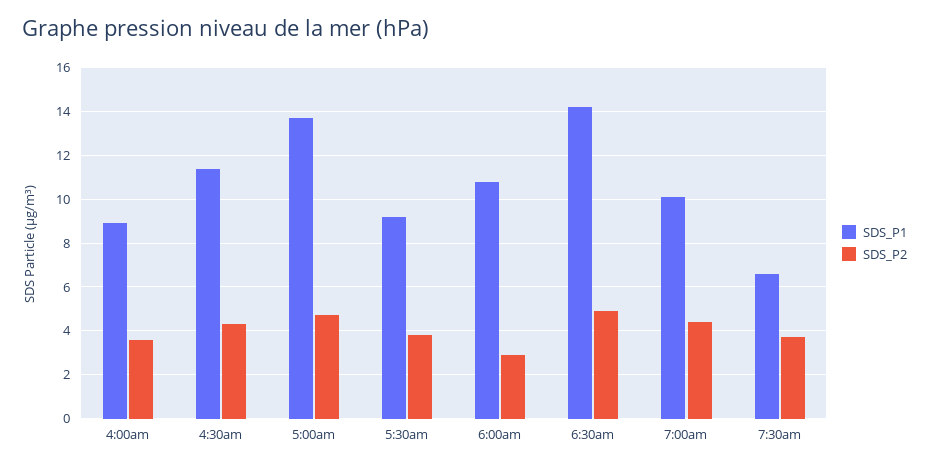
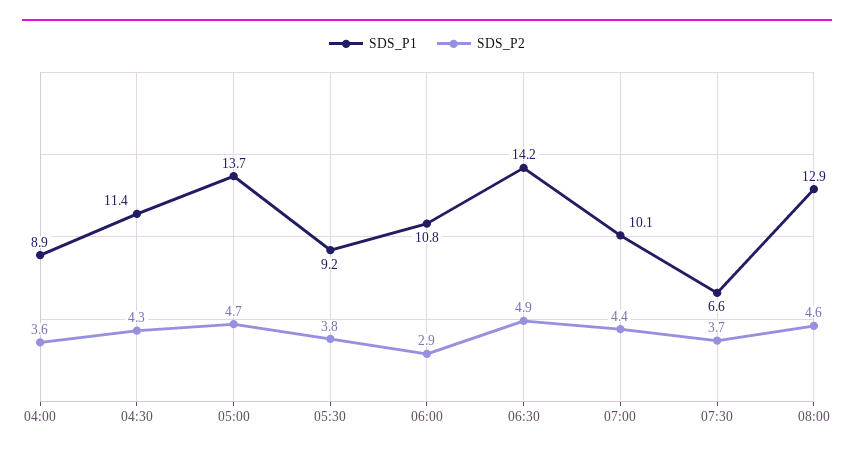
SDS_P1, 08:00: none -> 12.9
SDS_P2, 08:00: none -> 4.6

